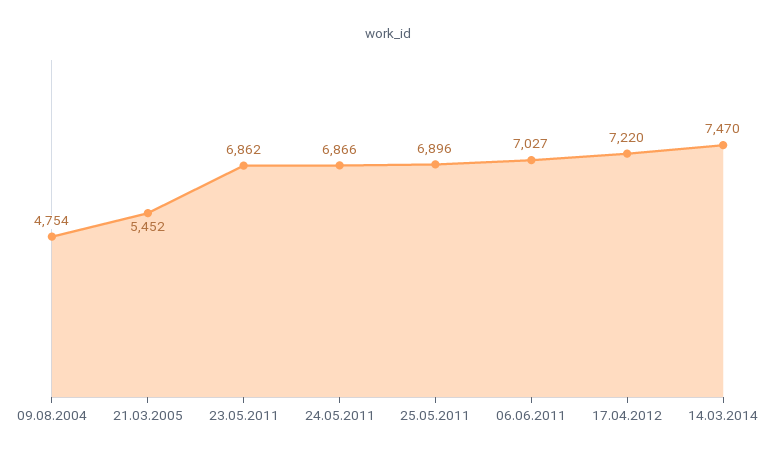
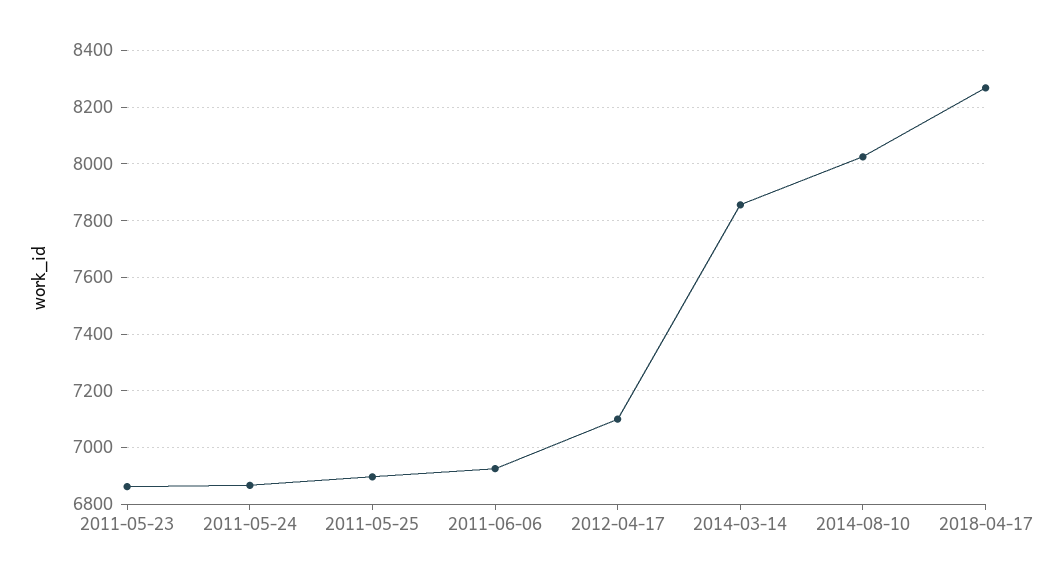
09.08.2004: 4754 -> none
21.03.2005: 5452 -> none
06.06.2011: 7027 -> 6925
17.04.2012: 7220 -> 7100
14.03.2014: 7470 -> 7850
2014-08-10: none -> 8025
2018-04-17: none -> 8275

